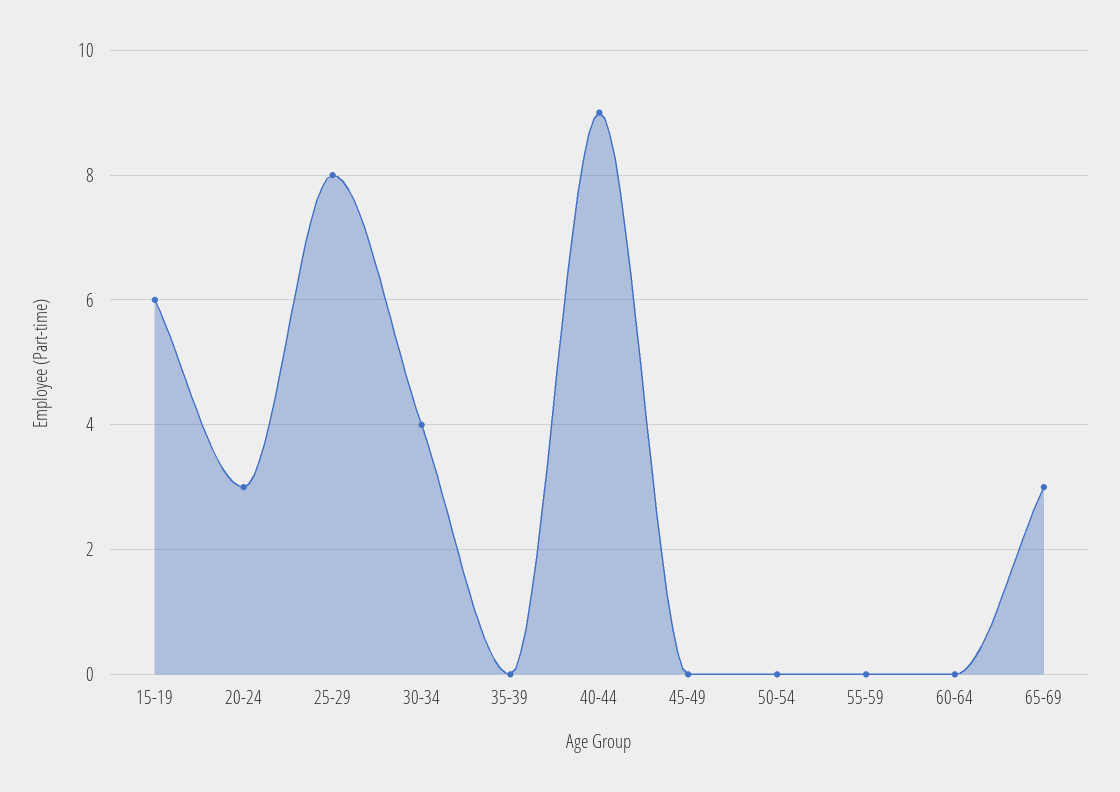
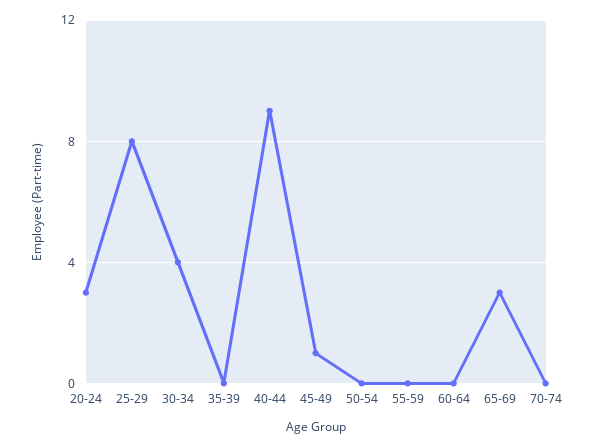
15-19: 6 -> none
45-49: 0 -> 1
70-74: none -> 0

